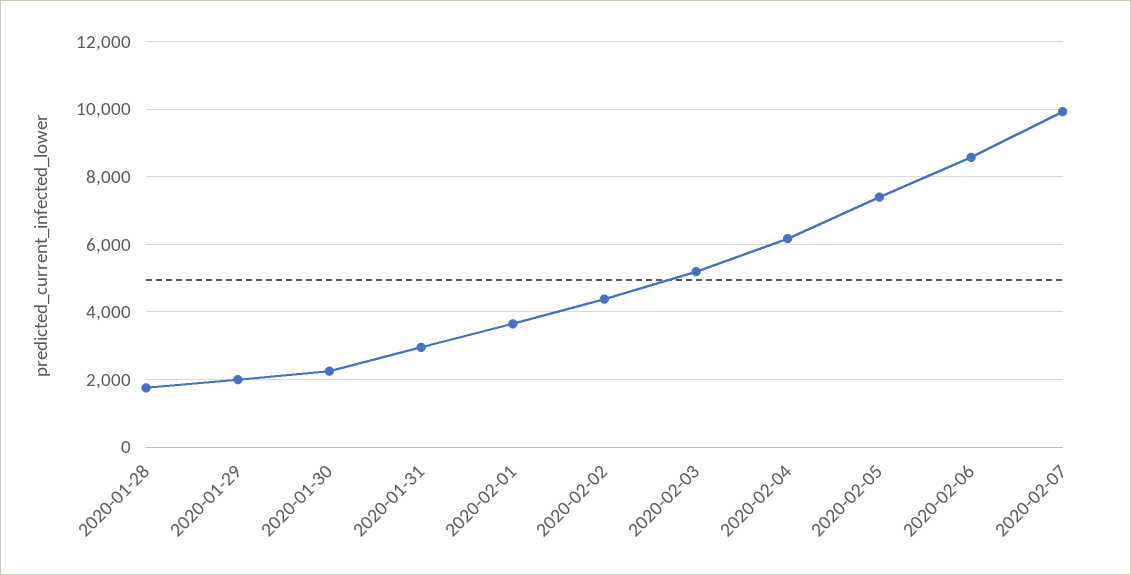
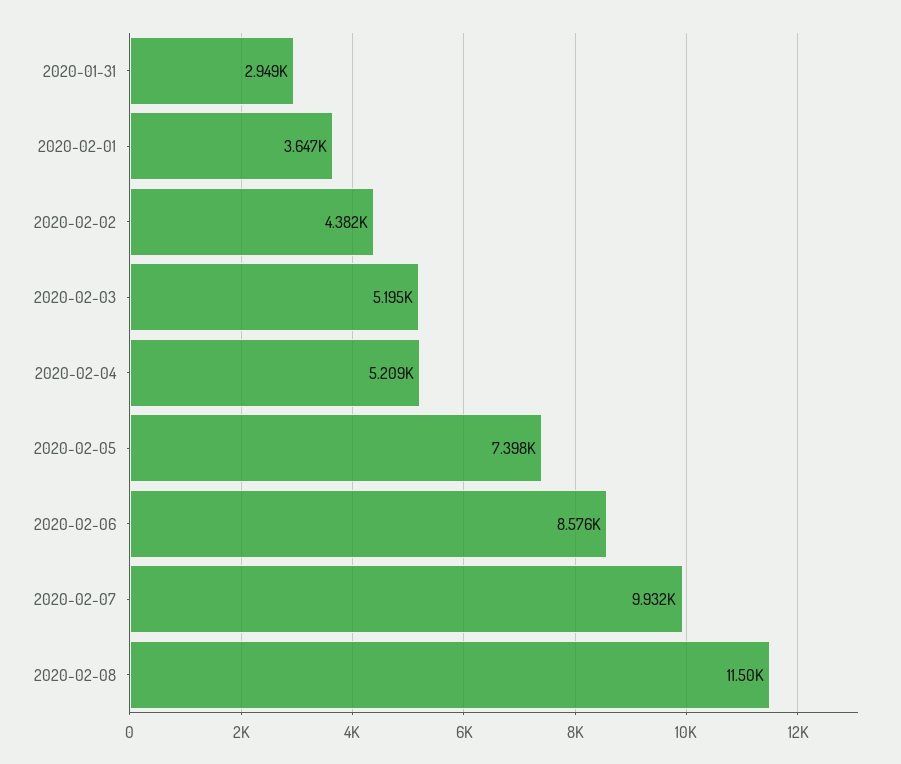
2020-01-28: 1800 -> none
2020-01-29: 2000 -> none
2020-01-30: 2200 -> none
2020-02-04: 6200 -> 5209
2020-02-08: none -> 11500

